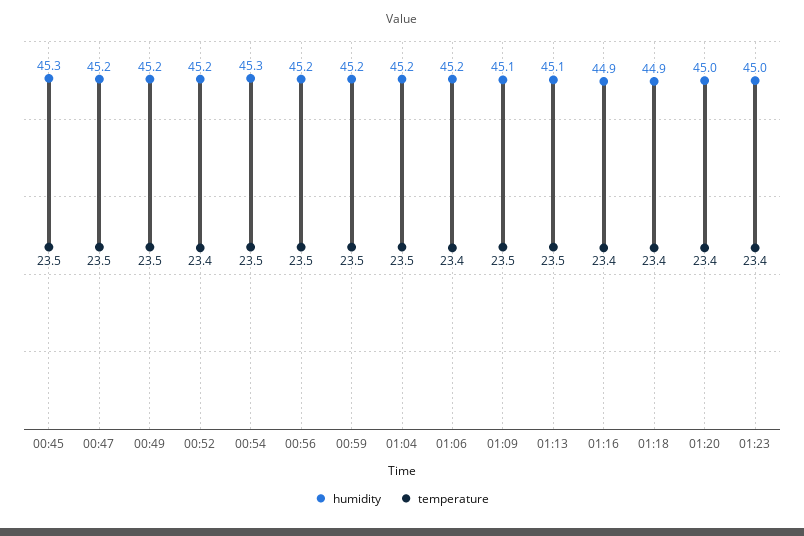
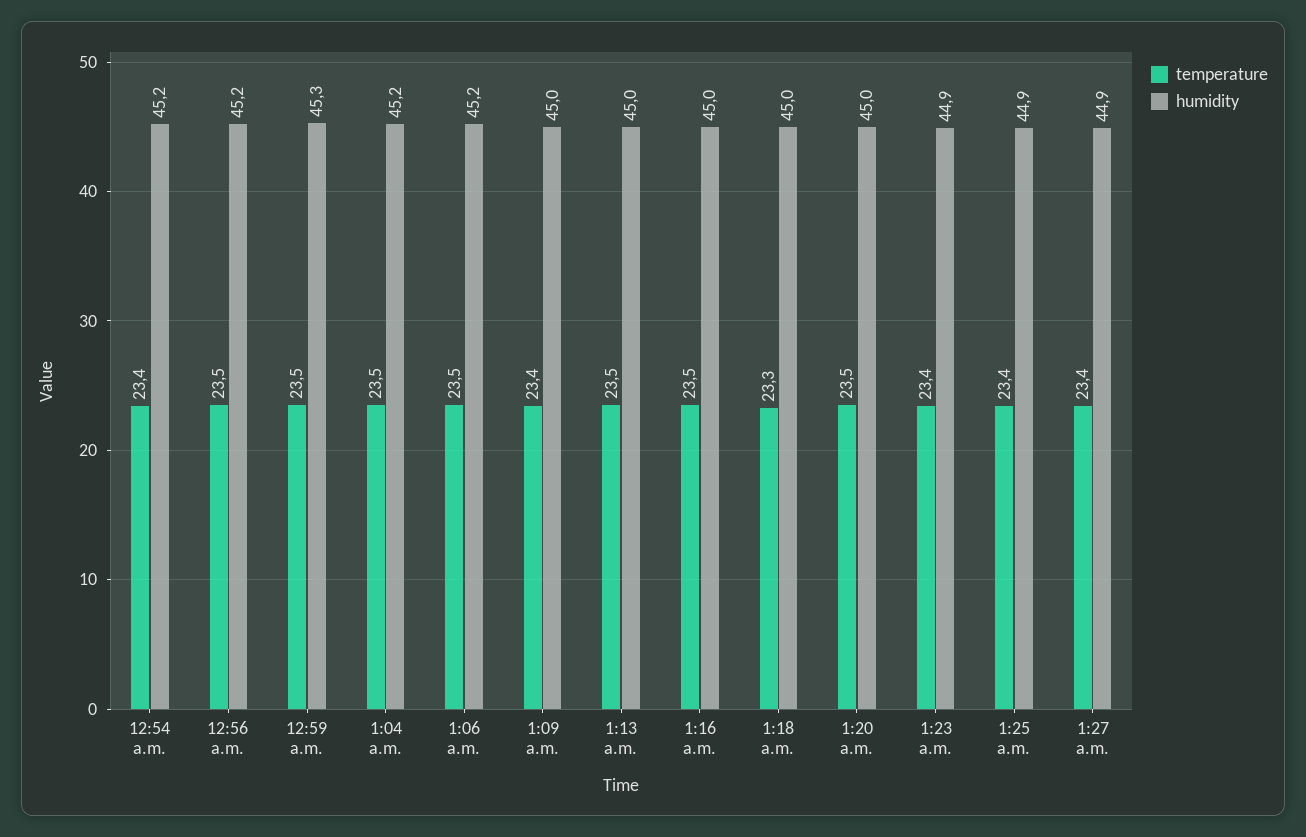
humidity, 00:45: 45.3 -> none
temperature, 00:45: 23.5 -> none
humidity, 00:47: 45.2 -> none
temperature, 00:47: 23.5 -> none
humidity, 00:49: 45.2 -> none
temperature, 00:49: 23.5 -> none
humidity, 00:52: 45.2 -> none
temperature, 00:52: 23.4 -> none
humidity, 00:54: 45.3 -> 45.2
temperature, 00:54: 23.5 -> 23.4
humidity, 00:59: 45.2 -> 45.3
temperature, 01:06: 23.4 -> 23.5
humidity, 01:09: 45.1 -> 45
temperature, 01:09: 23.5 -> 23.4
humidity, 01:13: 45.1 -> 45
humidity, 01:16: 44.9 -> 45
temperature, 01:16: 23.4 -> 23.5
humidity, 01:18: 44.9 -> 45
temperature, 01:18: 23.4 -> 23.3
temperature, 01:20: 23.4 -> 23.5
humidity, 01:23: 45 -> 44.9
temperature, 1:25 a.m.: none -> 23.4
humidity, 1:25 a.m.: none -> 44.9
temperature, 1:27 a.m.: none -> 23.4
humidity, 1:27 a.m.: none -> 44.9

